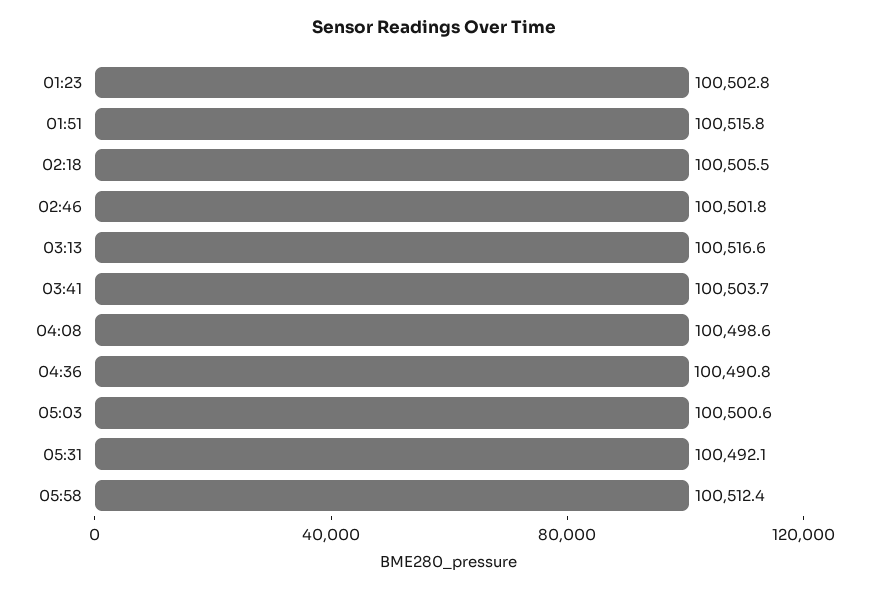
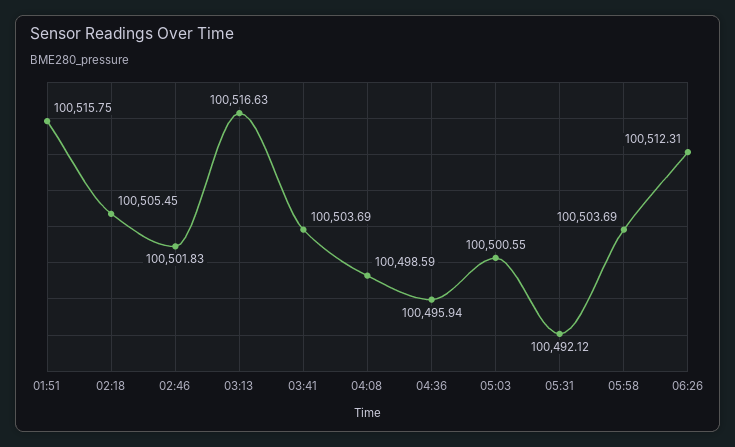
01:23: 100502.8 -> none
04:36: 100490.8 -> 100495.94
05:58: 100512.4 -> 100503.69
06:26: none -> 100512.31

